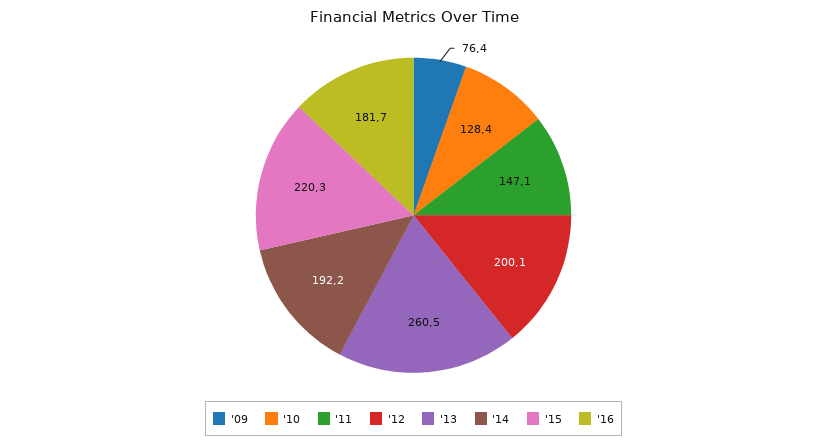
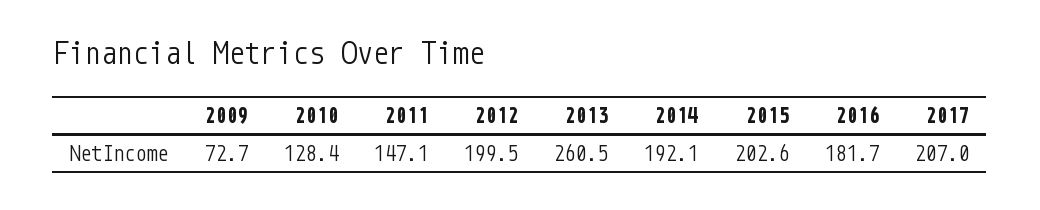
'09: 76.4 -> 72.7
'12: 200.1 -> 199.5
'14: 192.2 -> 192.1
'15: 220.3 -> 202.6
2017: none -> 207

